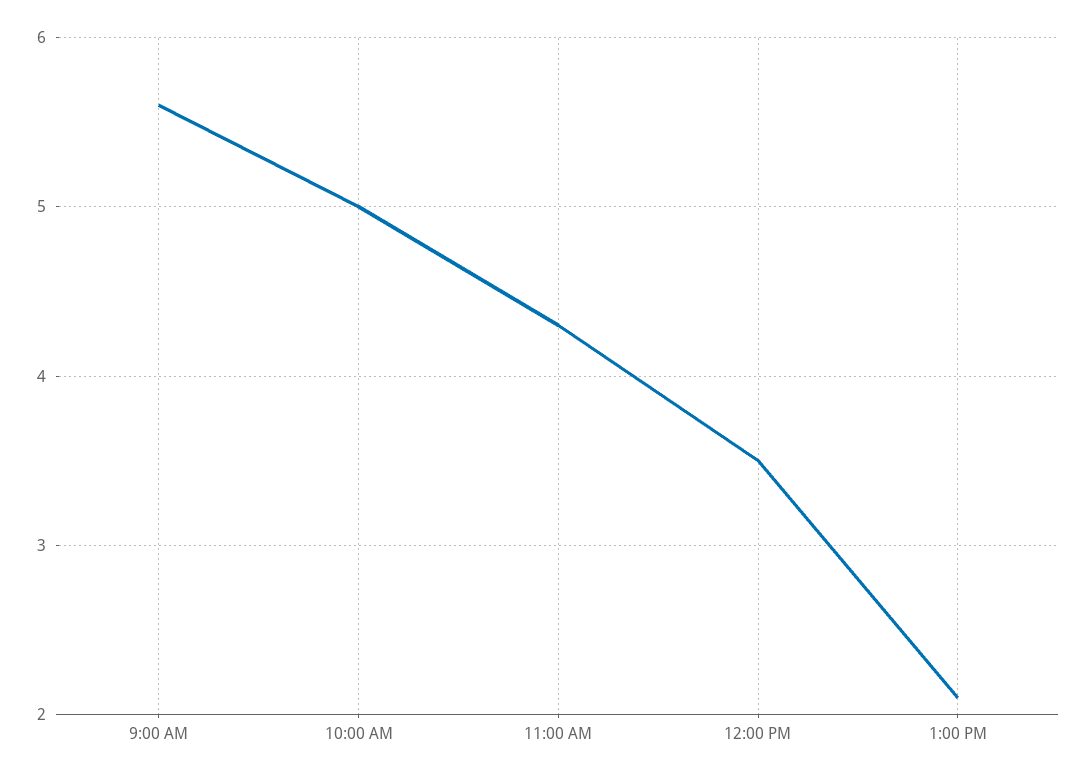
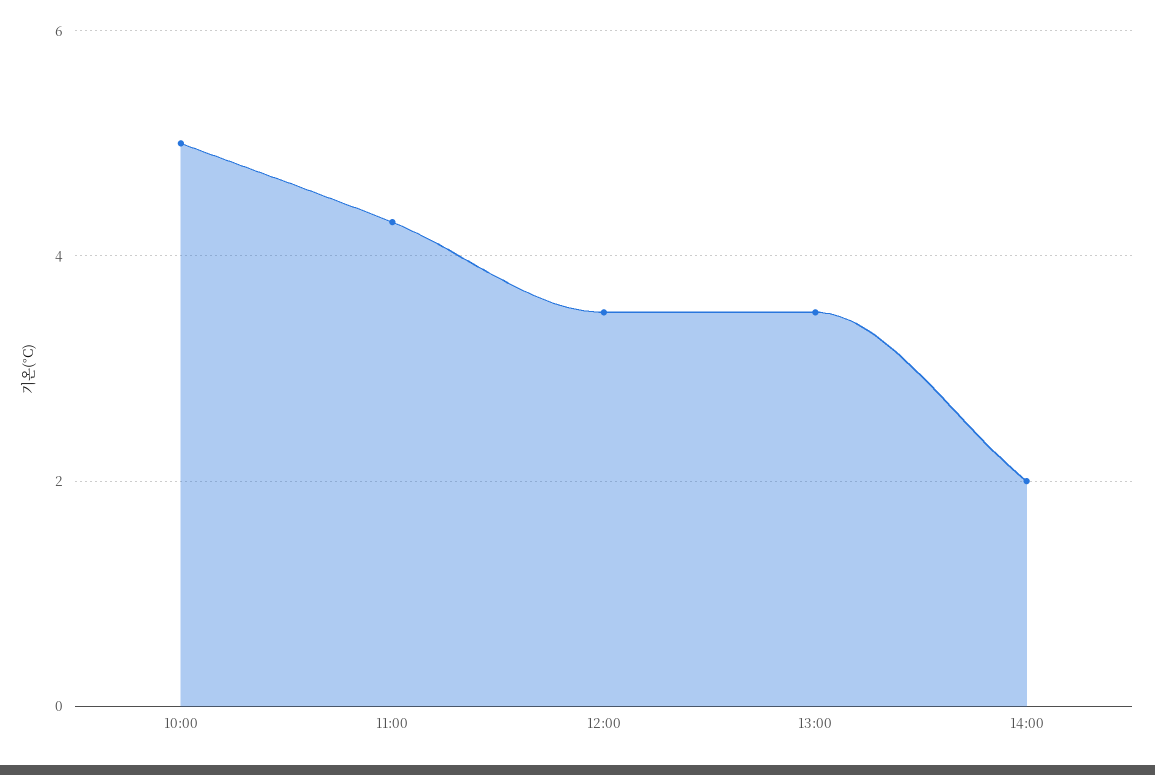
9:00 AM: 5.6 -> none
1:00 PM: 2.1 -> 3.5
14:00: none -> 2

